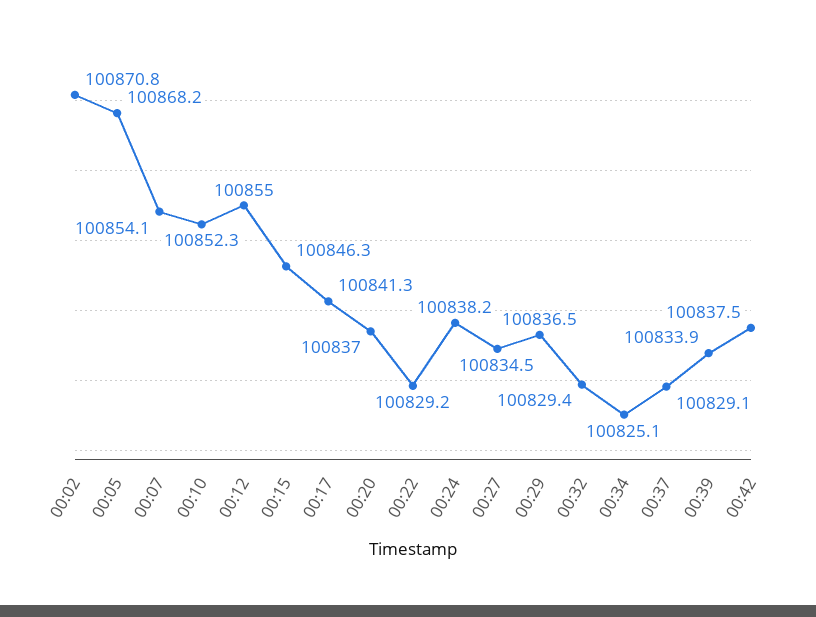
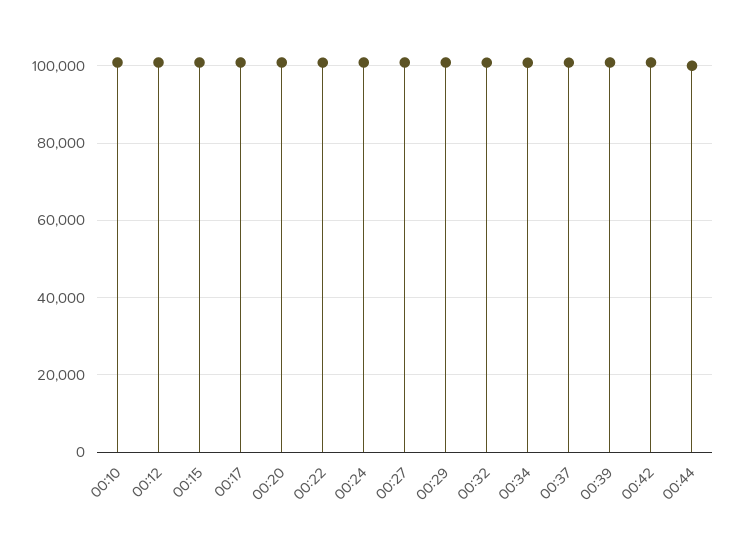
00:02: 100870.8 -> none
00:05: 100868.2 -> none
00:07: 100854.1 -> none
00:44: none -> 100000

